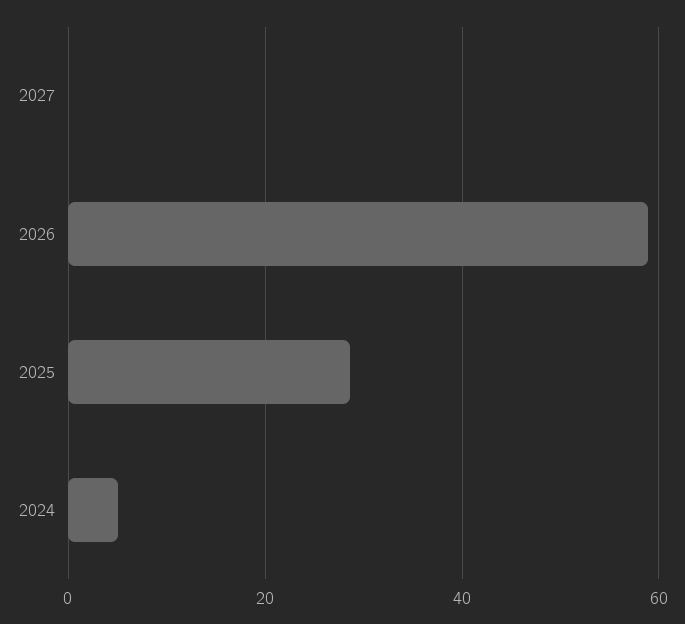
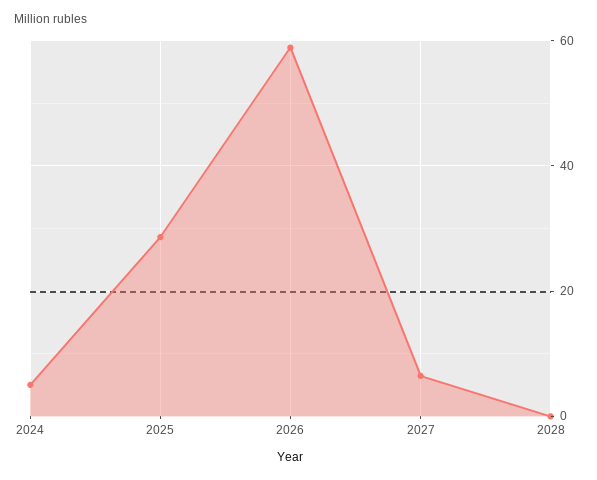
2027: 0 -> 6
2028: none -> 0

